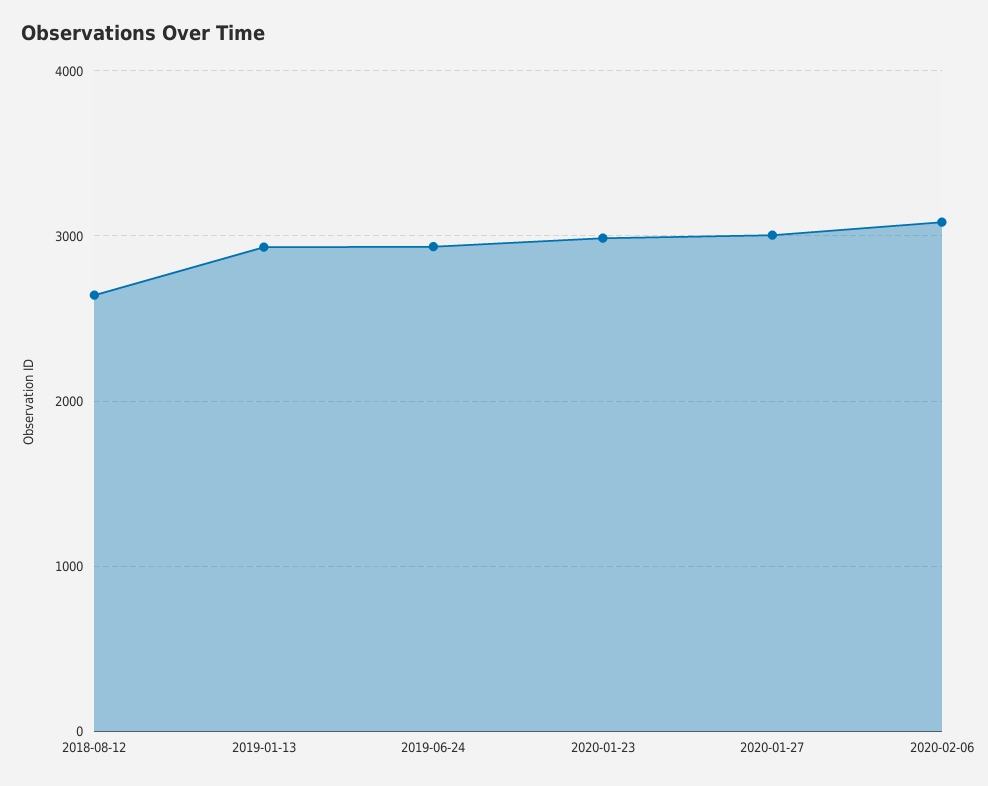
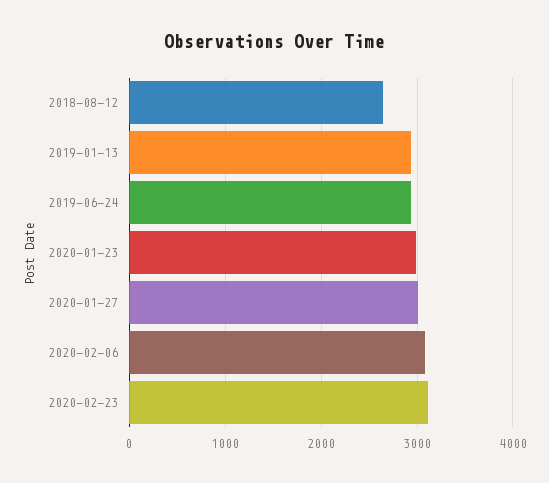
2020-02-23: none -> 3100

